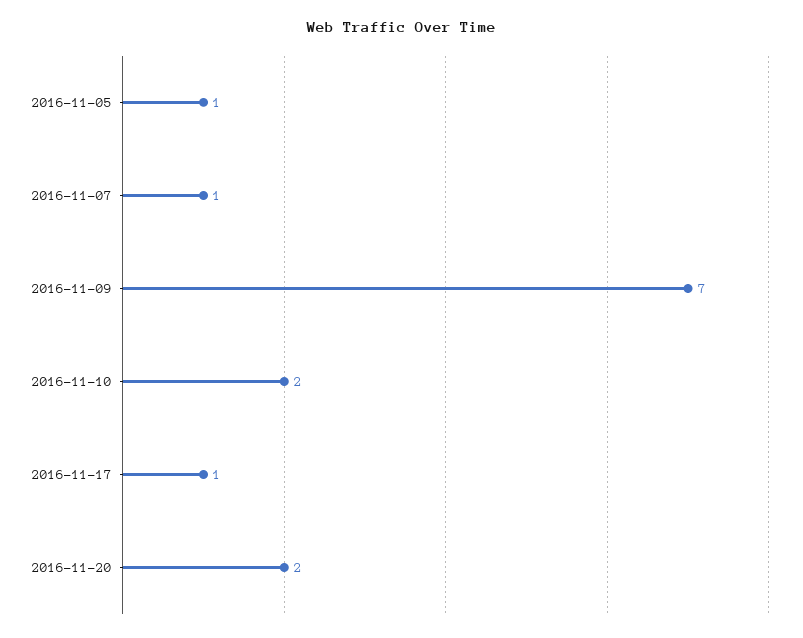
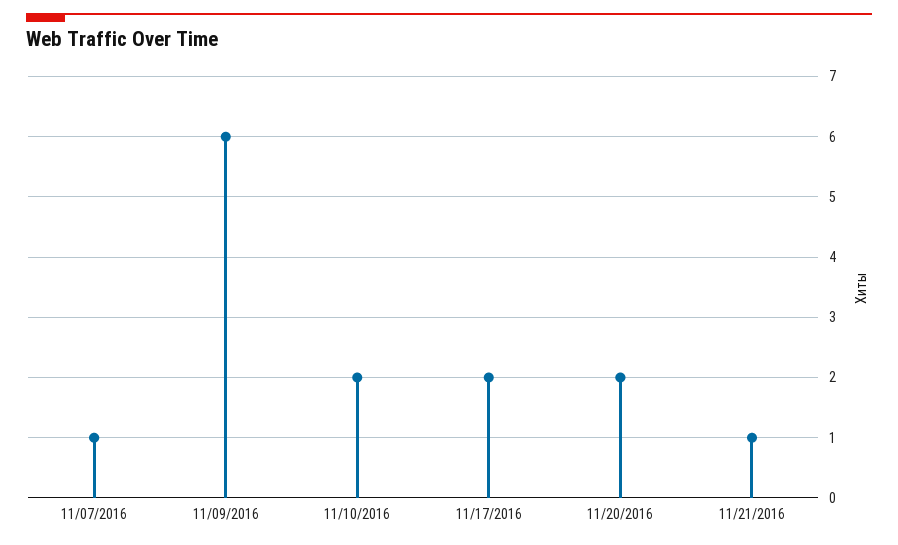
2016-11-05: 1 -> none
2016-11-09: 7 -> 6
2016-11-17: 1 -> 2
11/21/2016: none -> 1

